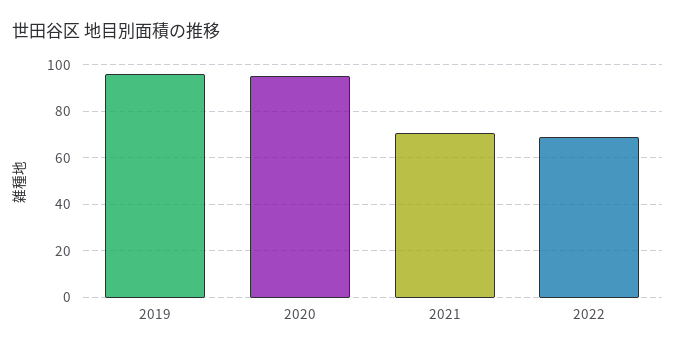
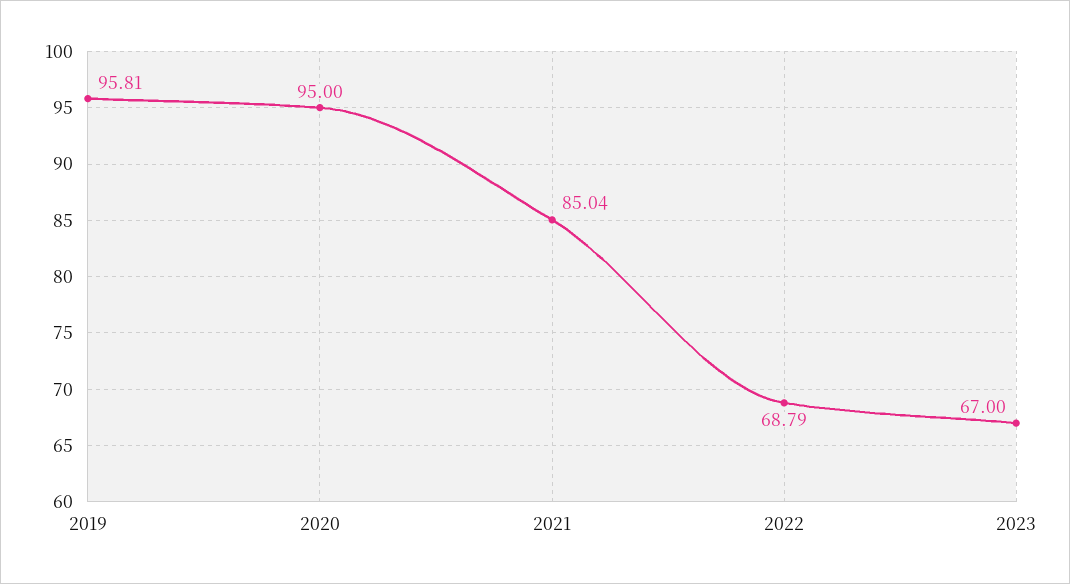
2021: 70 -> 85.04
2023: none -> 67

